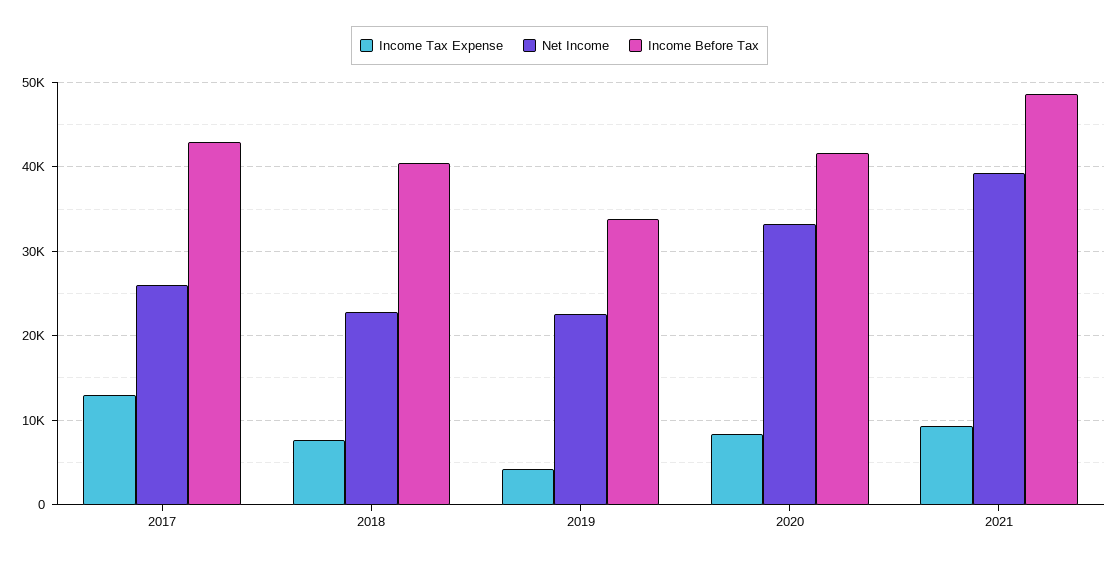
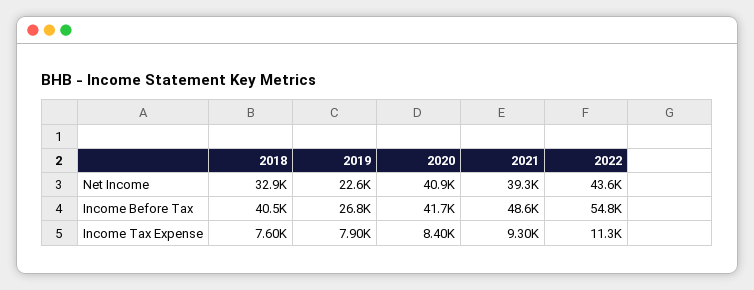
Income Tax Expense, 2017: 13000 -> none
Net Income, 2017: 26000 -> none
Income Before Tax, 2017: 43000 -> none
Net Income, 2018: 23000 -> 32900
Income Tax Expense, 2019: 4000 -> 7900
Income Before Tax, 2019: 34000 -> 26800
Net Income, 2020: 33000 -> 40900
Net Income, 2022: none -> 43600
Income Before Tax, 2022: none -> 54800
Income Tax Expense, 2022: none -> 11300

